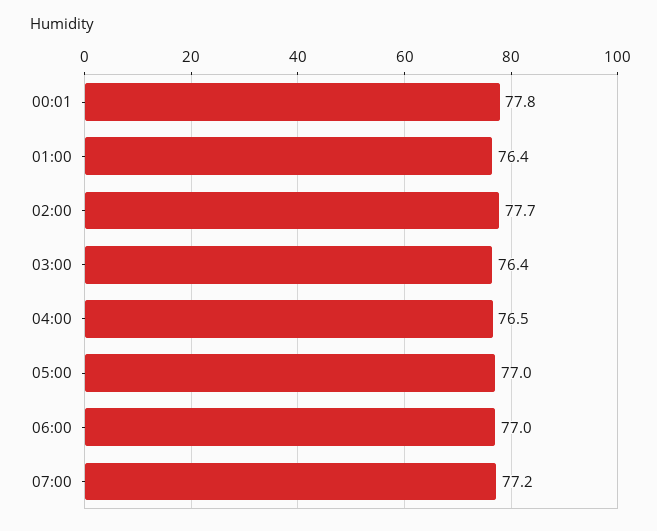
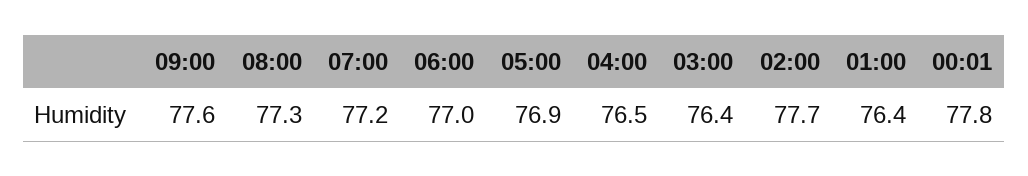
05:00: 77 -> 76.9
09:00: none -> 77.6
08:00: none -> 77.3

